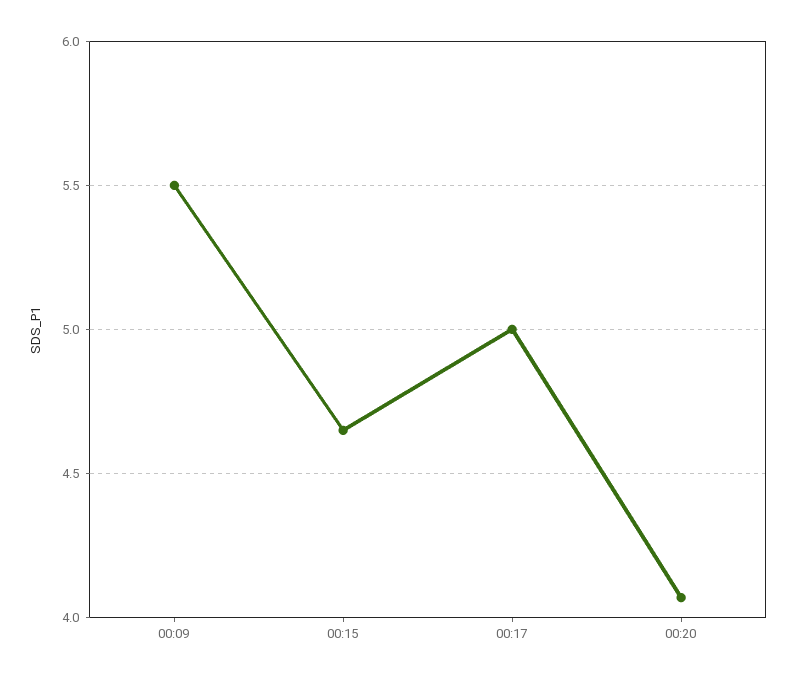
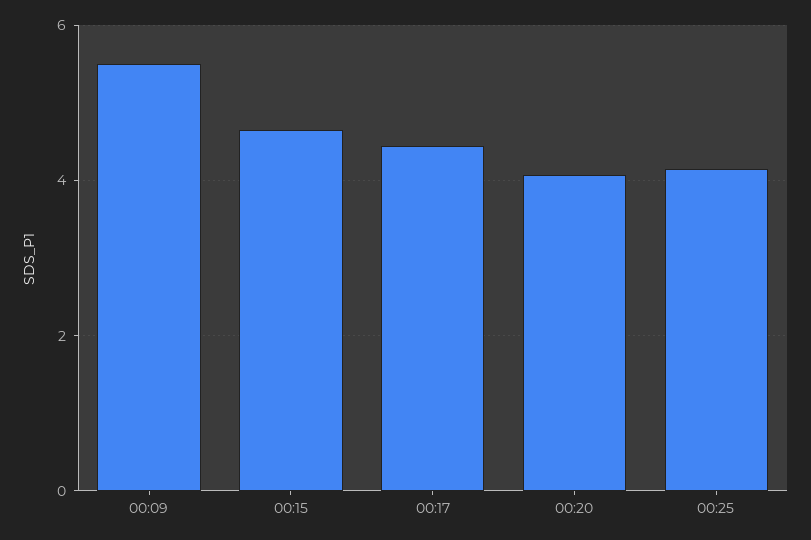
00:17: 5 -> 4.4
00:25: none -> 4.2

